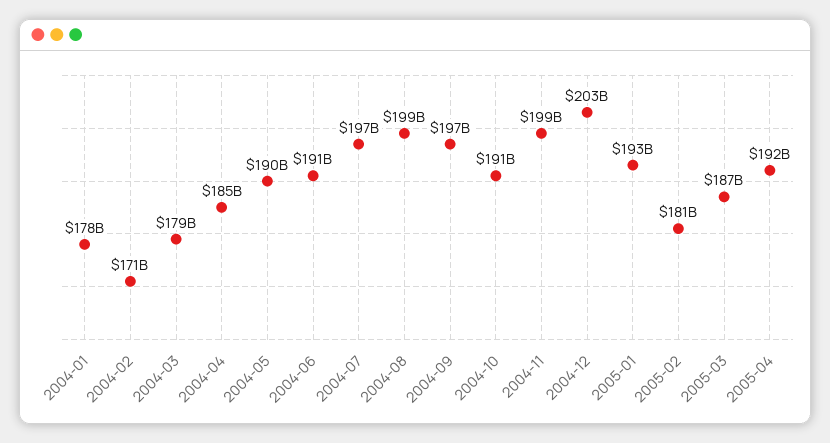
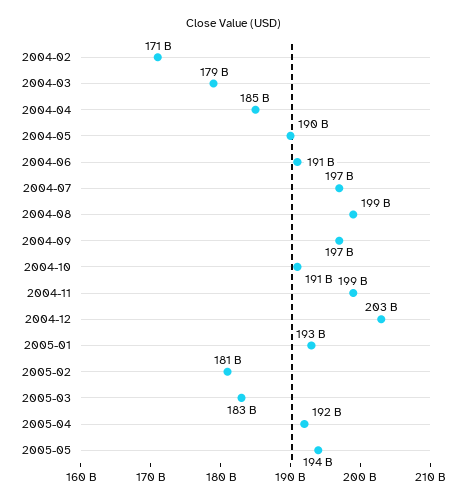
2004-01: 178000000000 -> none
2005-03: 187000000000 -> 183000000000
2005-05: none -> 194000000000

